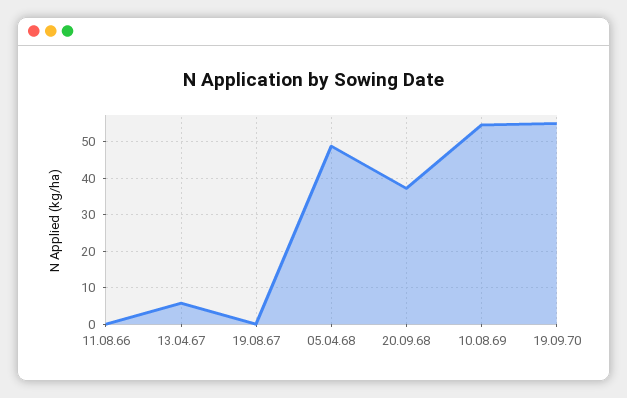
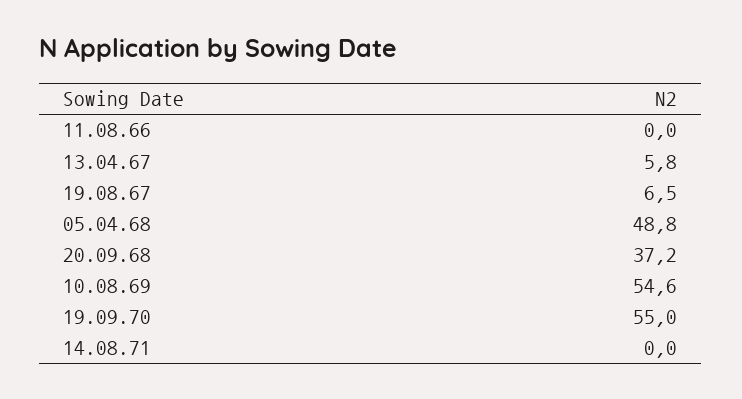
19.08.67: 0 -> 6.5
14.08.71: none -> 0

